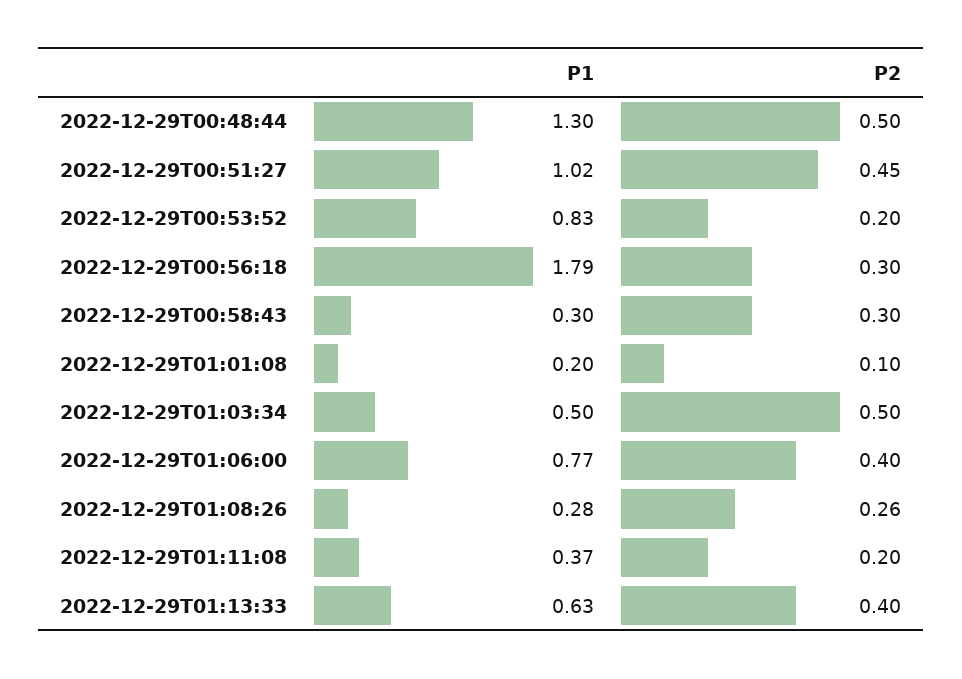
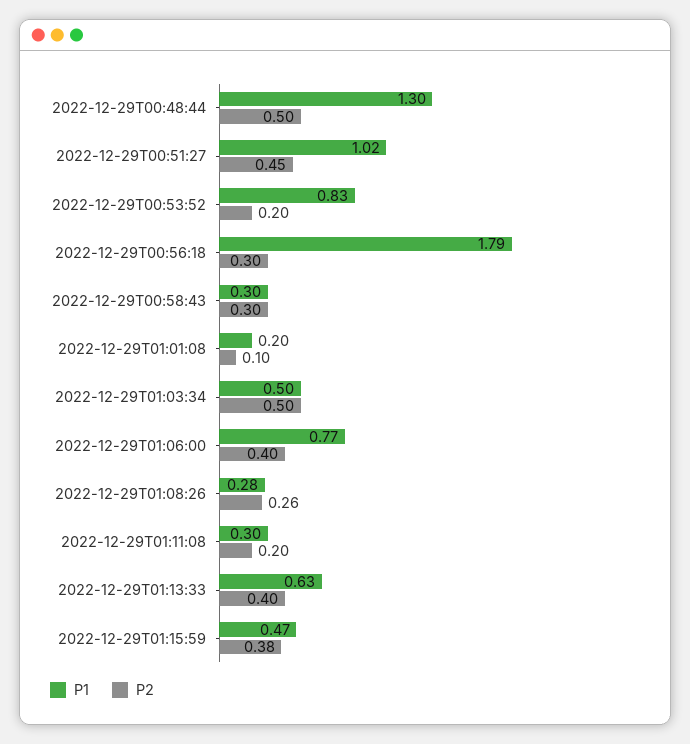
P1, 2022-12-29T01:11:08: 0.37 -> 0.3
P1, 2022-12-29T01:15:59: none -> 0.47
P2, 2022-12-29T01:15:59: none -> 0.38

